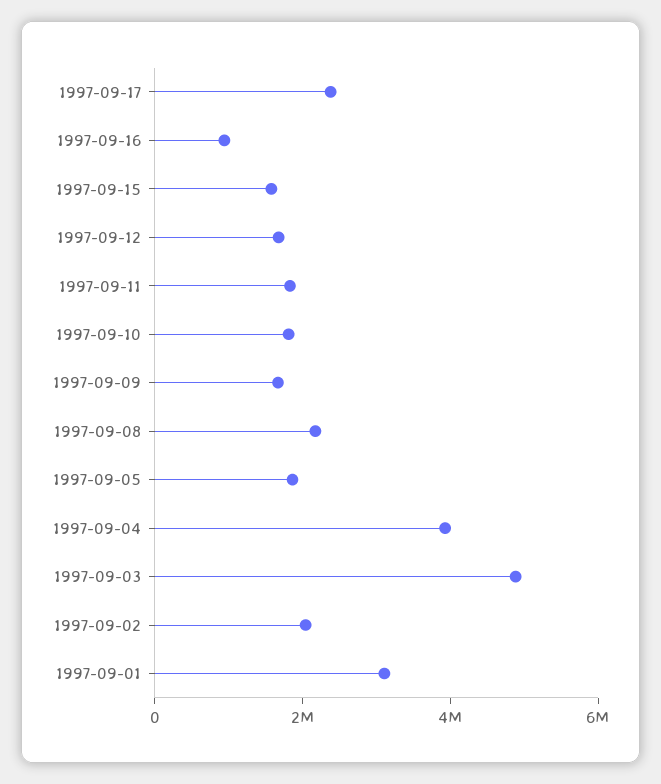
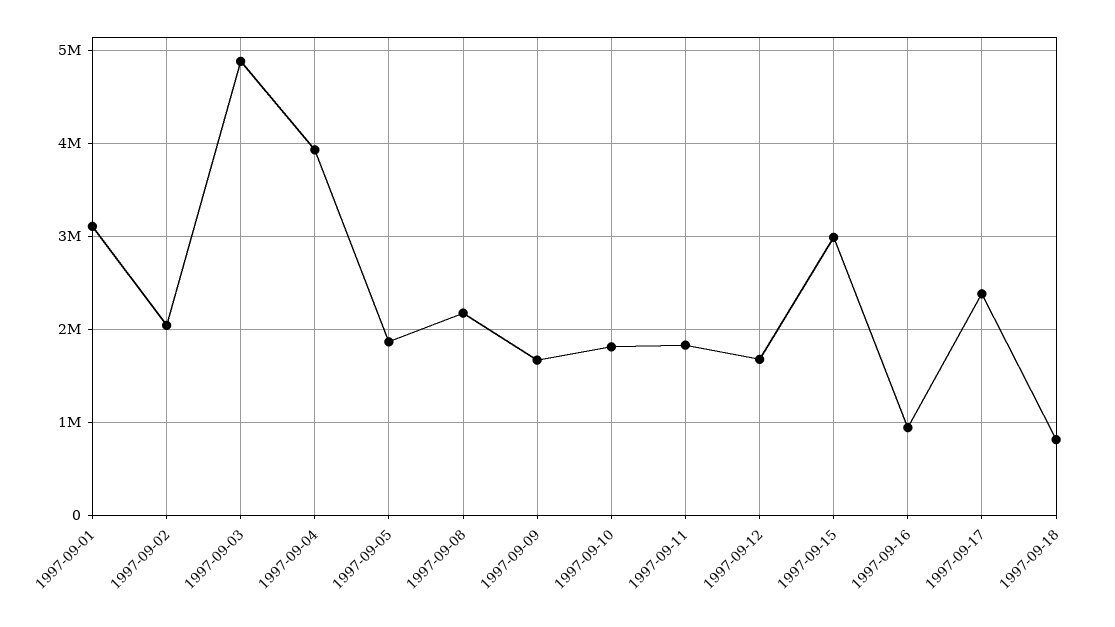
1997-09-15: 1500000 -> 3000000
1997-09-18: none -> 800000

